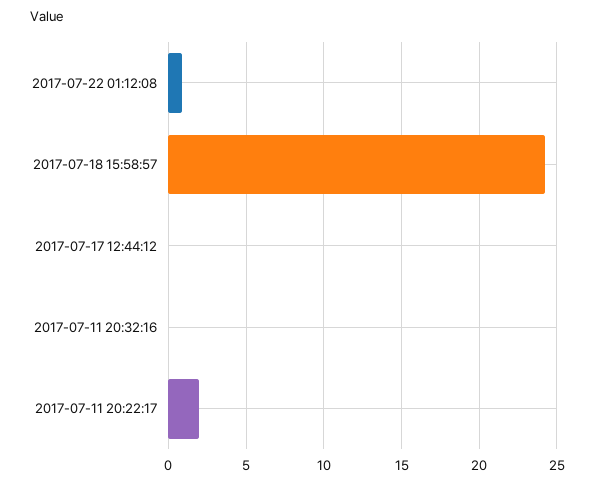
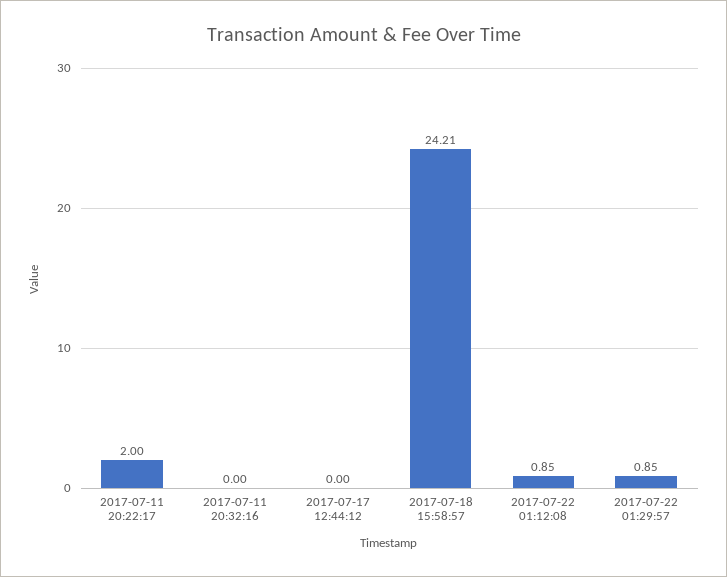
2017-07-22 01:29:57: none -> 0.85

